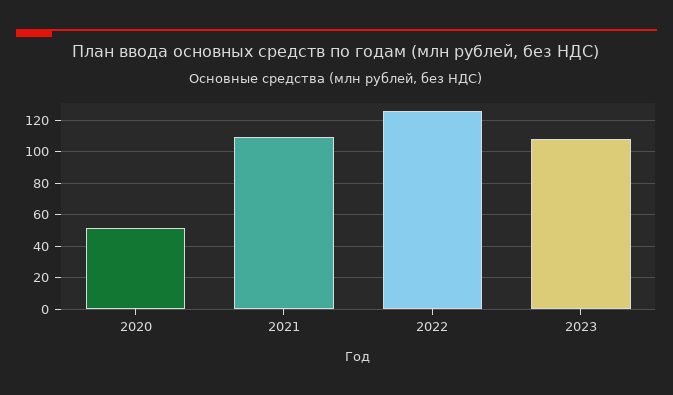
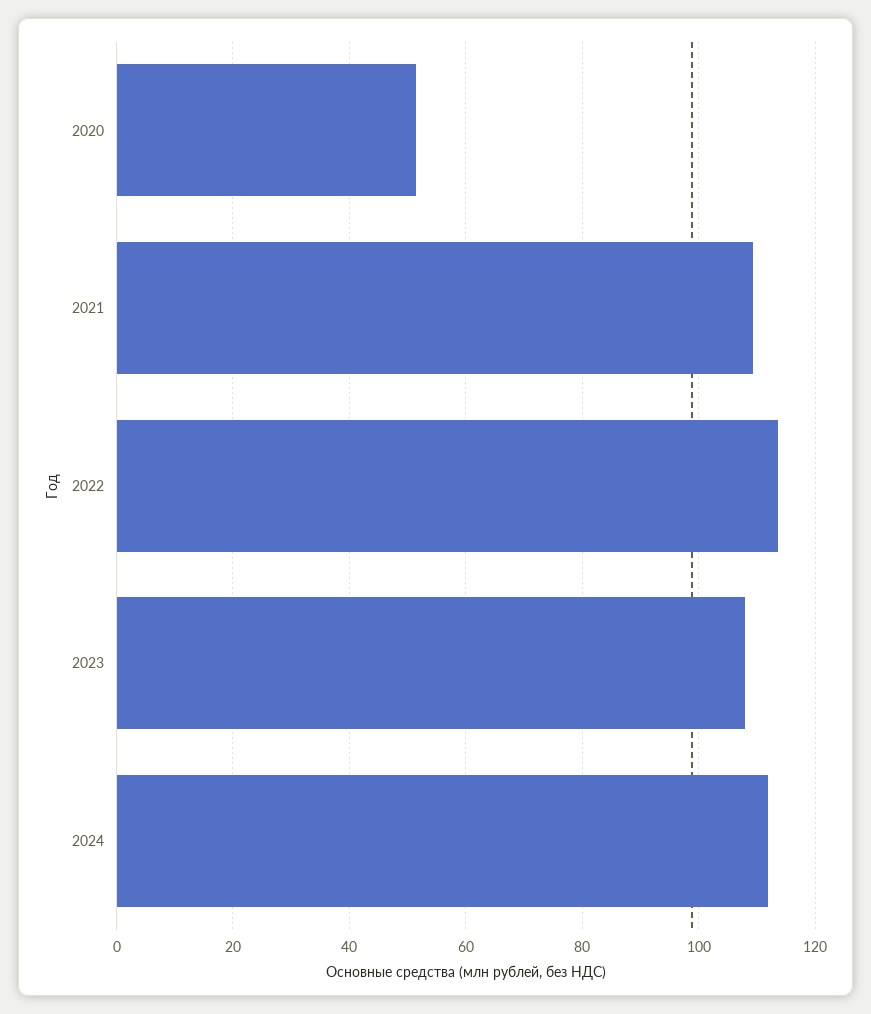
2022: 125 -> 114
2024: none -> 112

